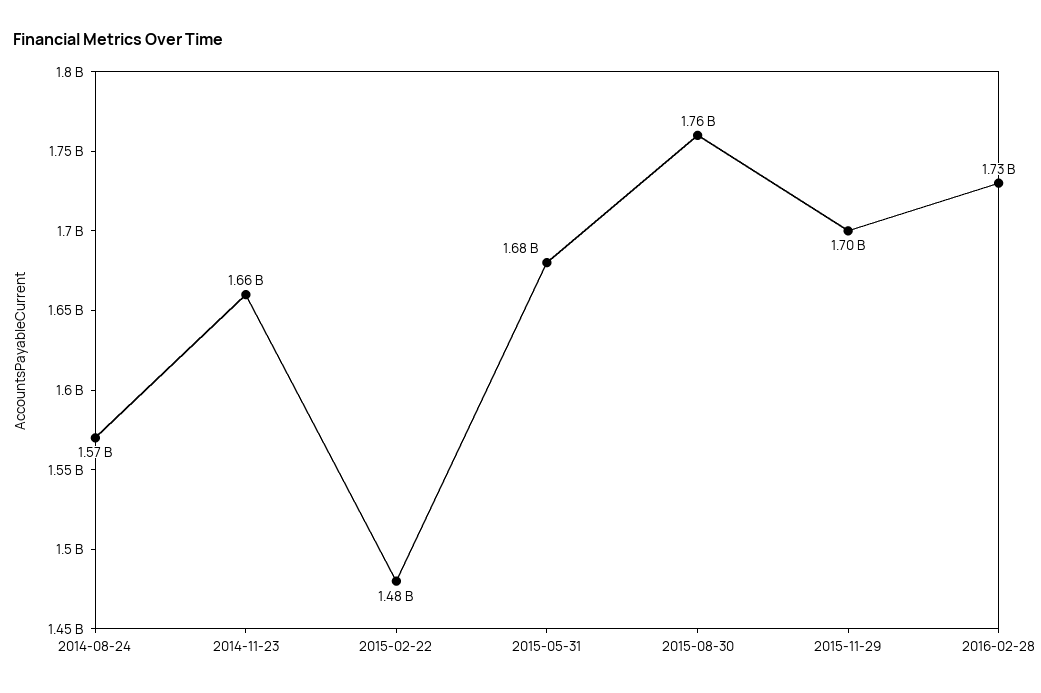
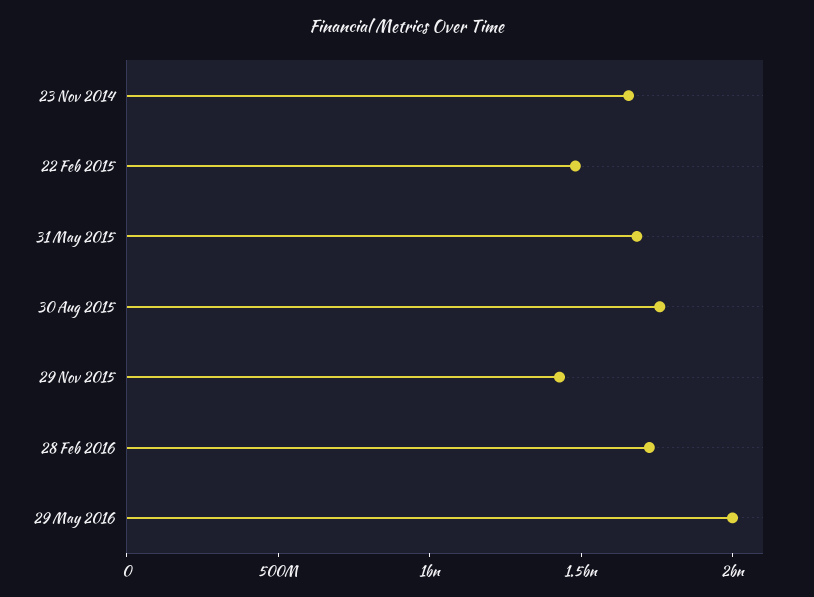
2014-08-24: 1570000000 -> none
2015-11-29: 1700000000 -> 1400000000
29 May 2016: none -> 2000000000

